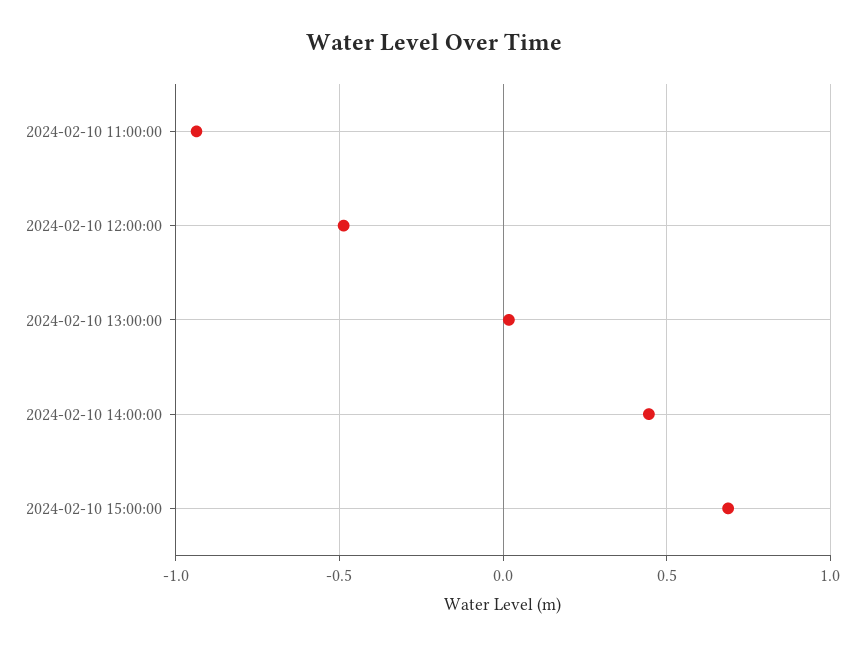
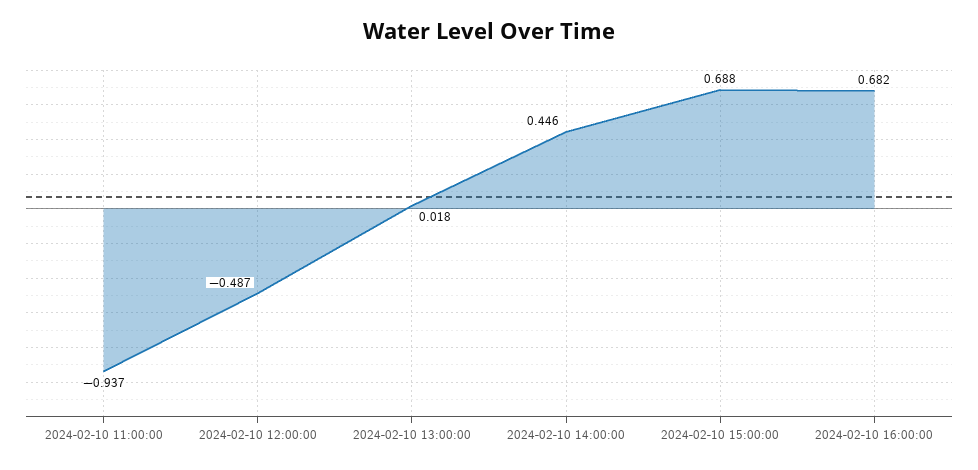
2024-02-10 16:00:00: none -> 0.682

